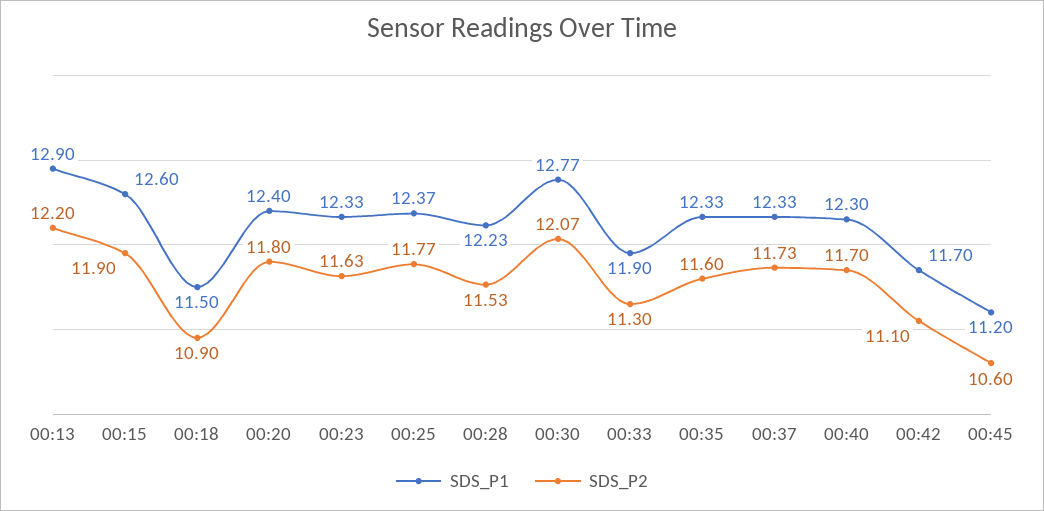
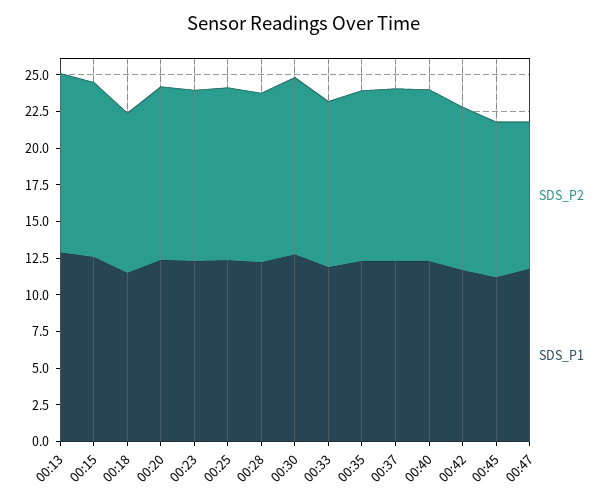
SDS_P2, 00:47: none -> 10
SDS_P1, 00:47: none -> 12.5

